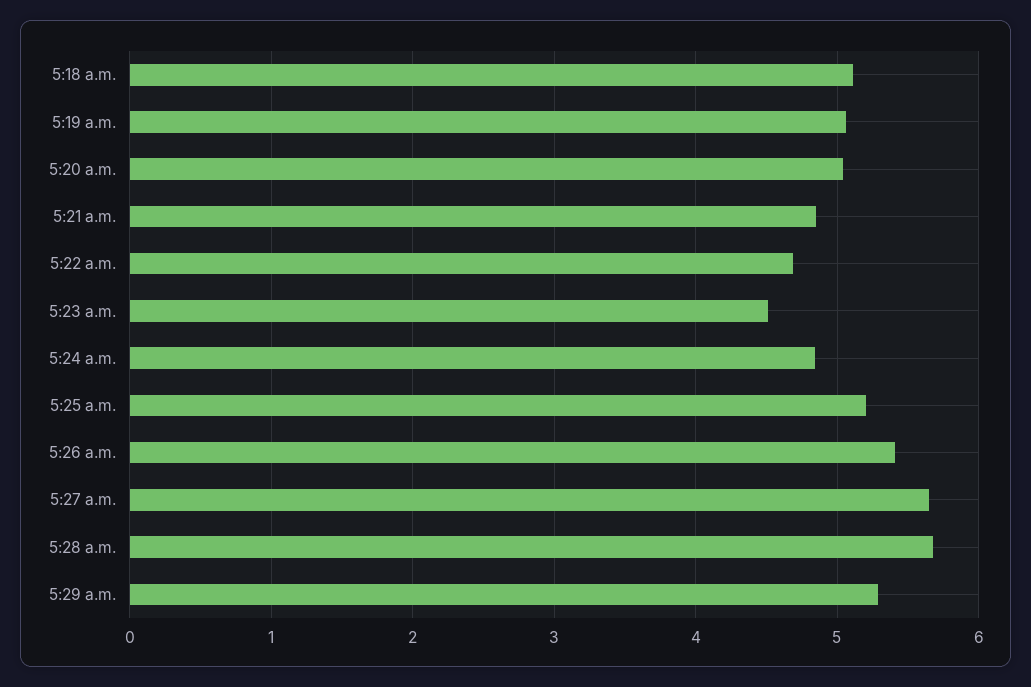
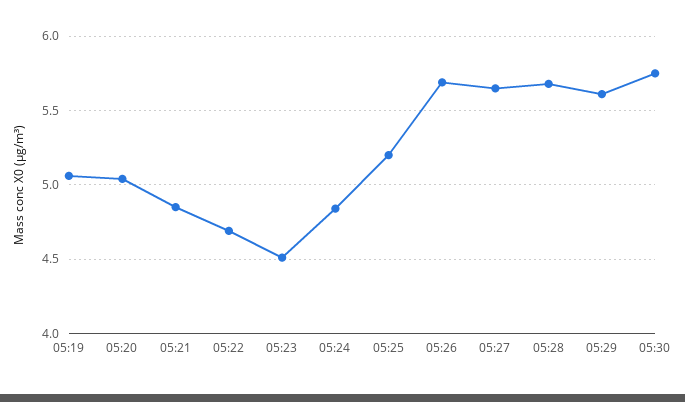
5:18 a.m.: 5.1 -> none
5:26 a.m.: 5.4 -> 5.7
5:29 a.m.: 5.3 -> 5.6
05:30: none -> 5.75

